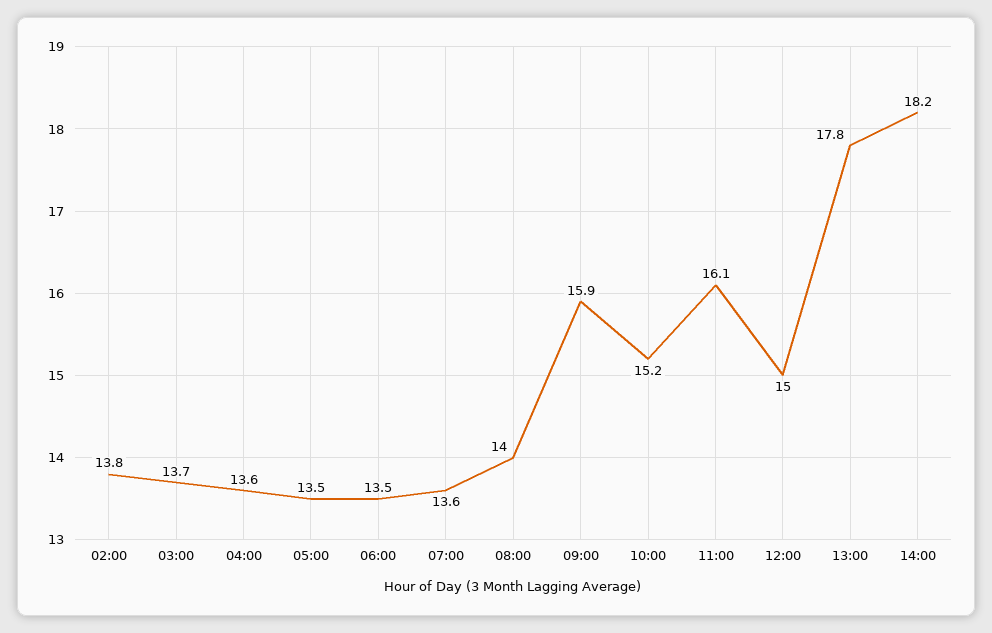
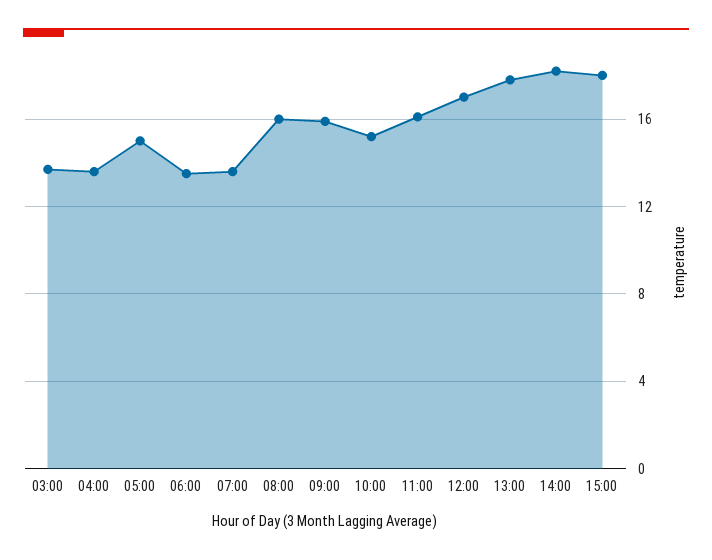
02:00: 13.8 -> none
05:00: 13.5 -> 15
08:00: 14 -> 16
12:00: 15 -> 17
15:00: none -> 18

